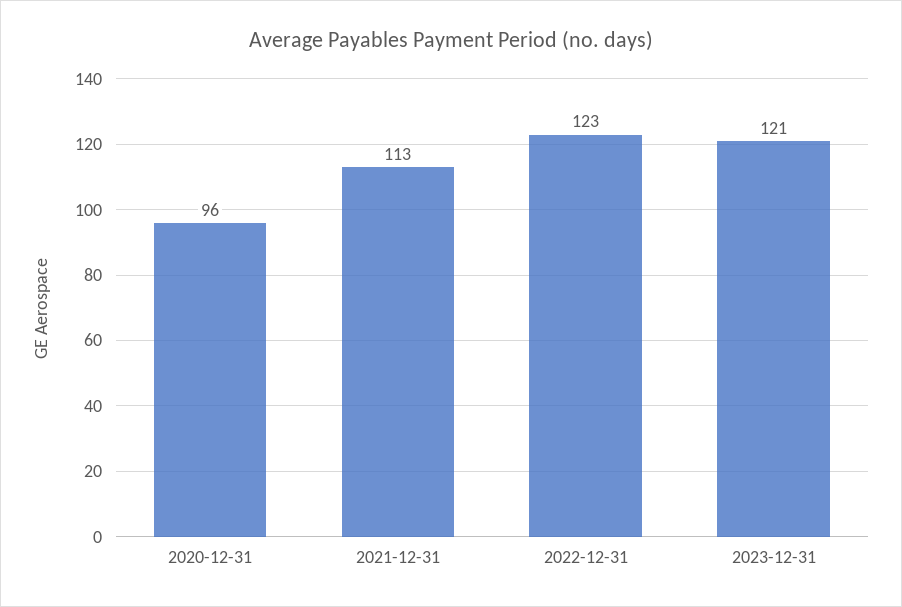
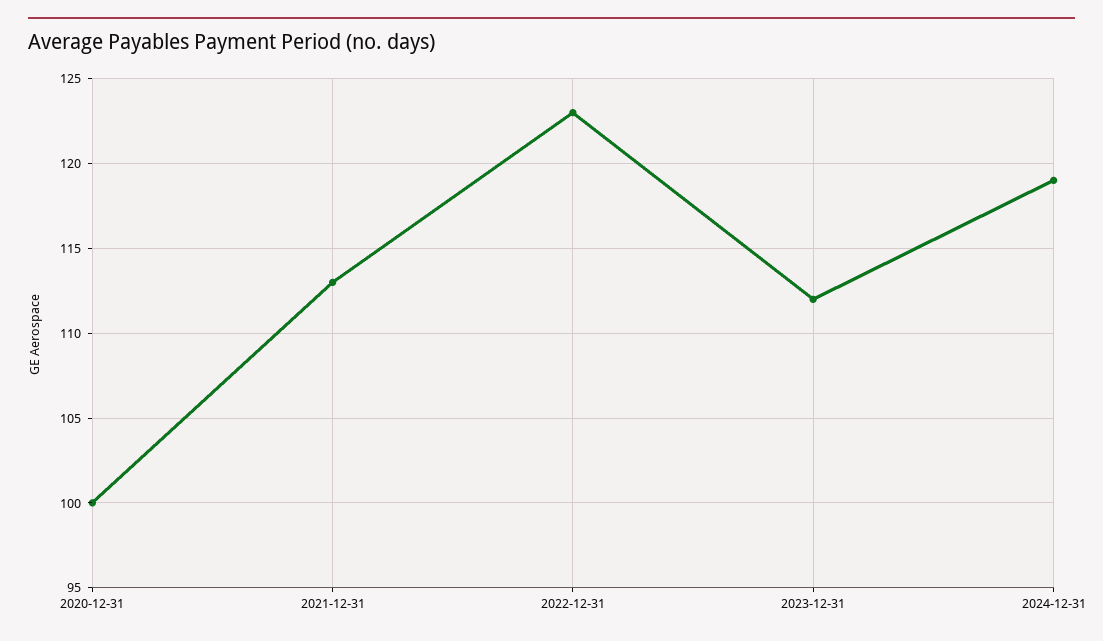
2020-12-31: 96 -> 100
2023-12-31: 121 -> 112
2024-12-31: none -> 119

